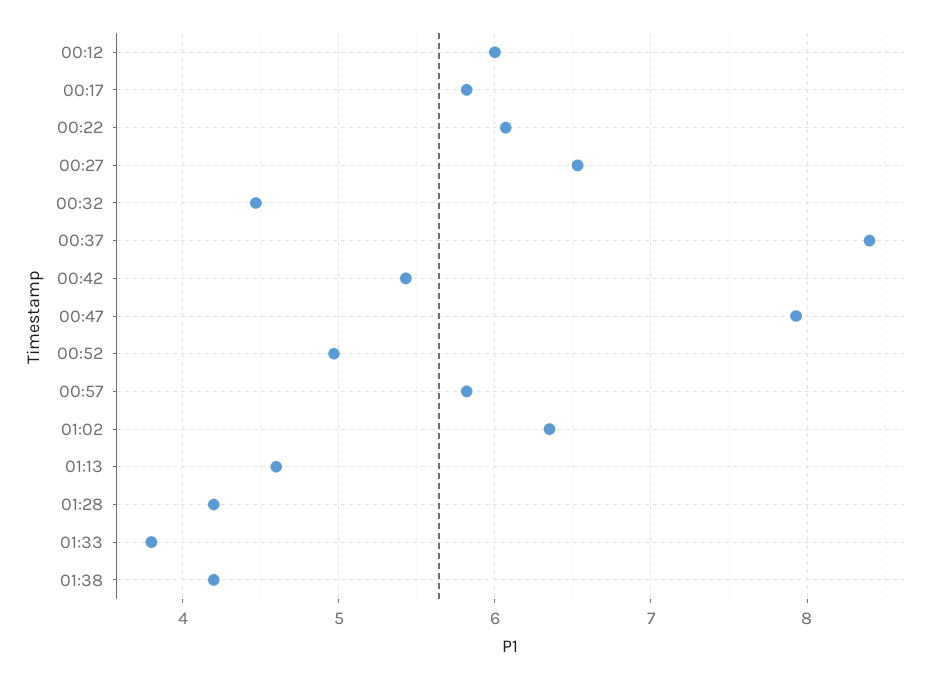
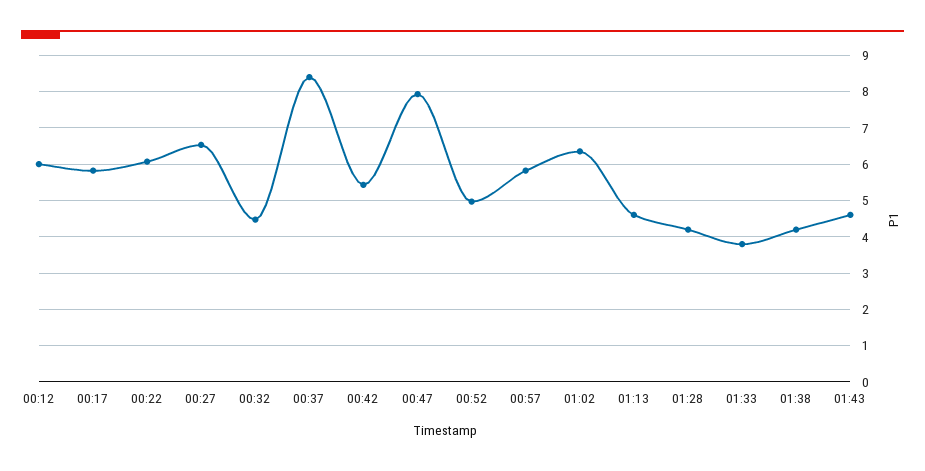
01:43: none -> 4.6

